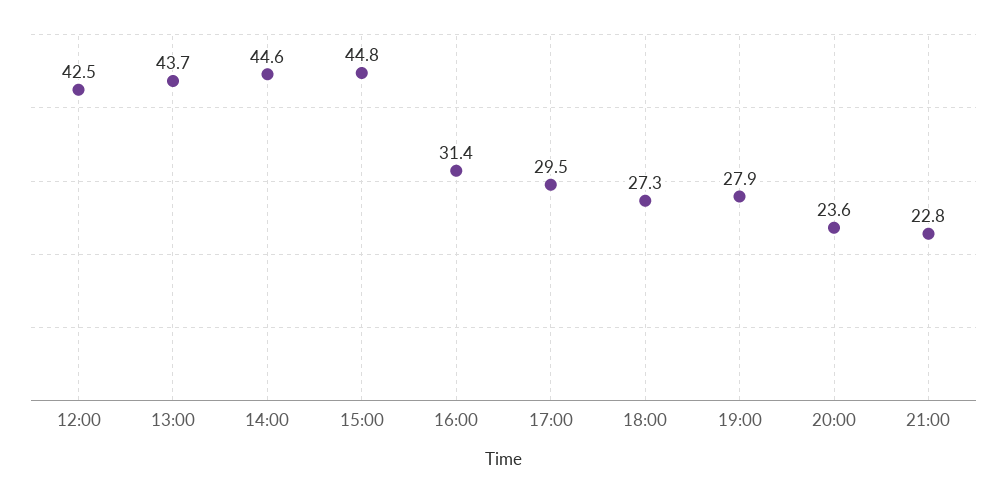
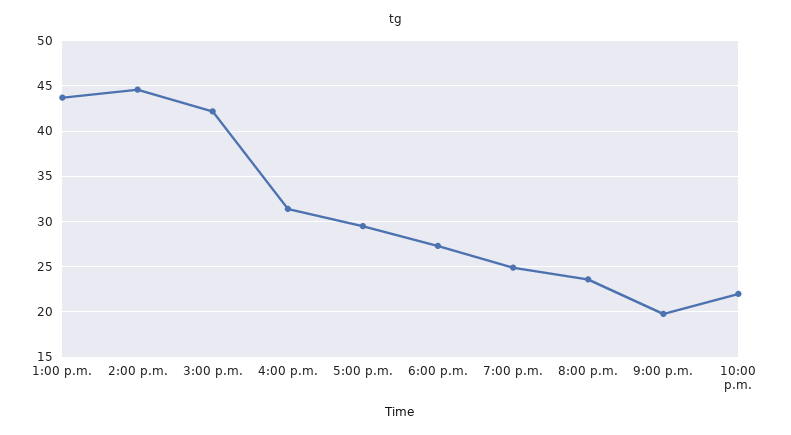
12:00: 42.5 -> none
15:00: 44.8 -> 42
19:00: 27.9 -> 25
21:00: 22.8 -> 20
10:00 p.m.: none -> 22

